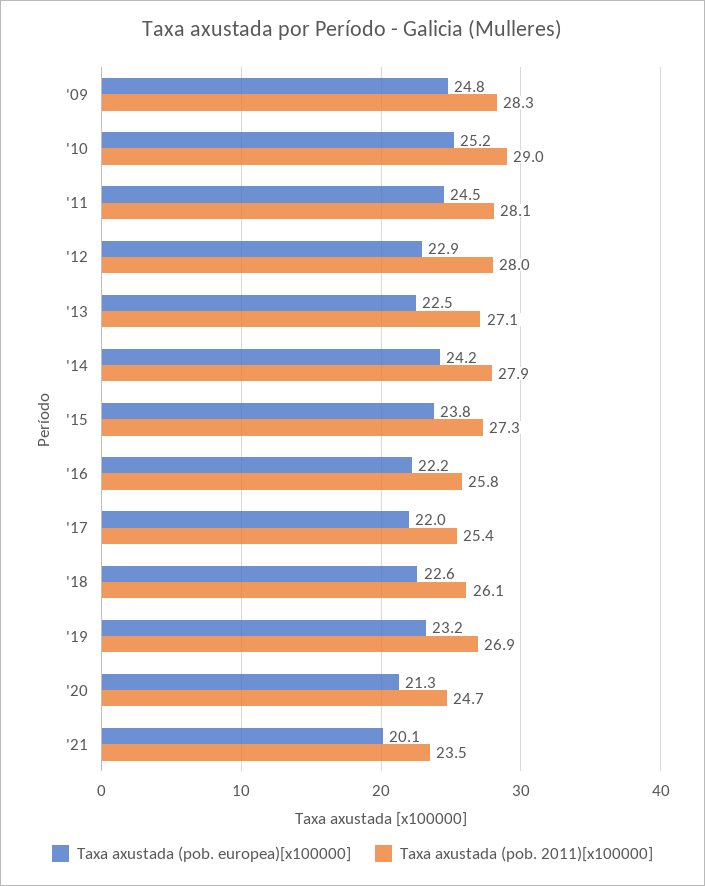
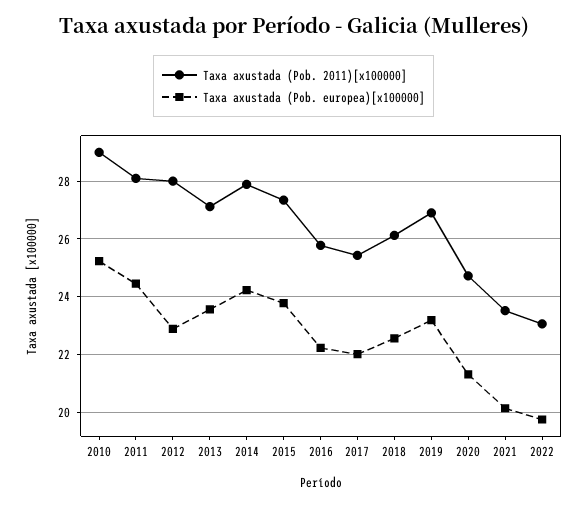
Taxa axustada (pob. europea)[x100000], '09: 24.8 -> none
Taxa axustada (pob. 2011)[x100000], '09: 28.3 -> none
Taxa axustada (pob. europea)[x100000], '13: 22.5 -> 23.5
Taxa axustada (pob. 2011)[x100000], 2022: none -> 23
Taxa axustada (pob. europea)[x100000], 2022: none -> 19.75

